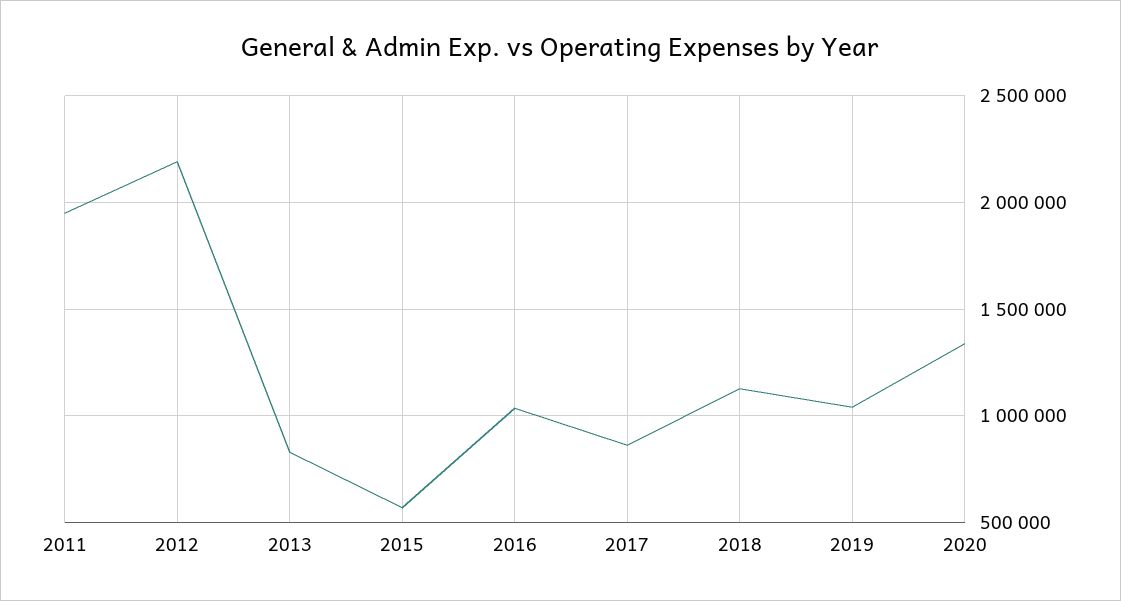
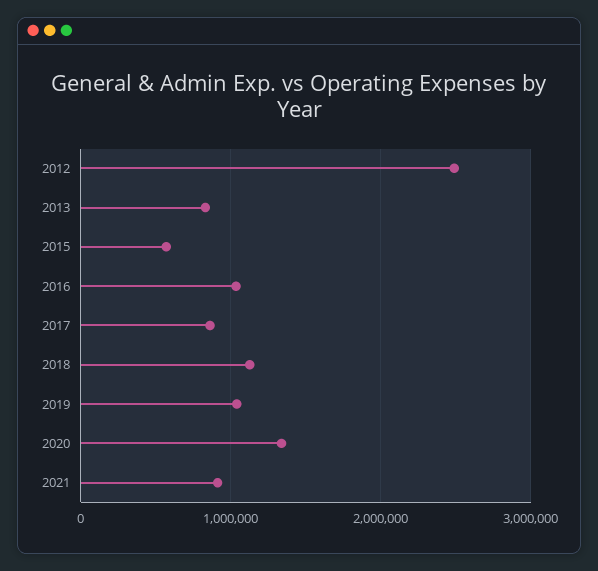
2011: 1950000 -> none
2012: 2200000 -> 2500000
2021: none -> 900000

